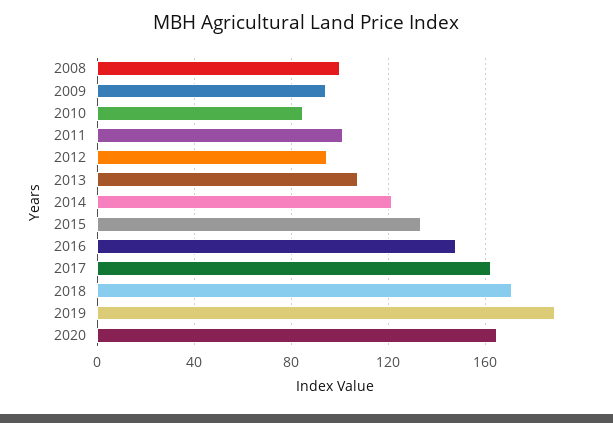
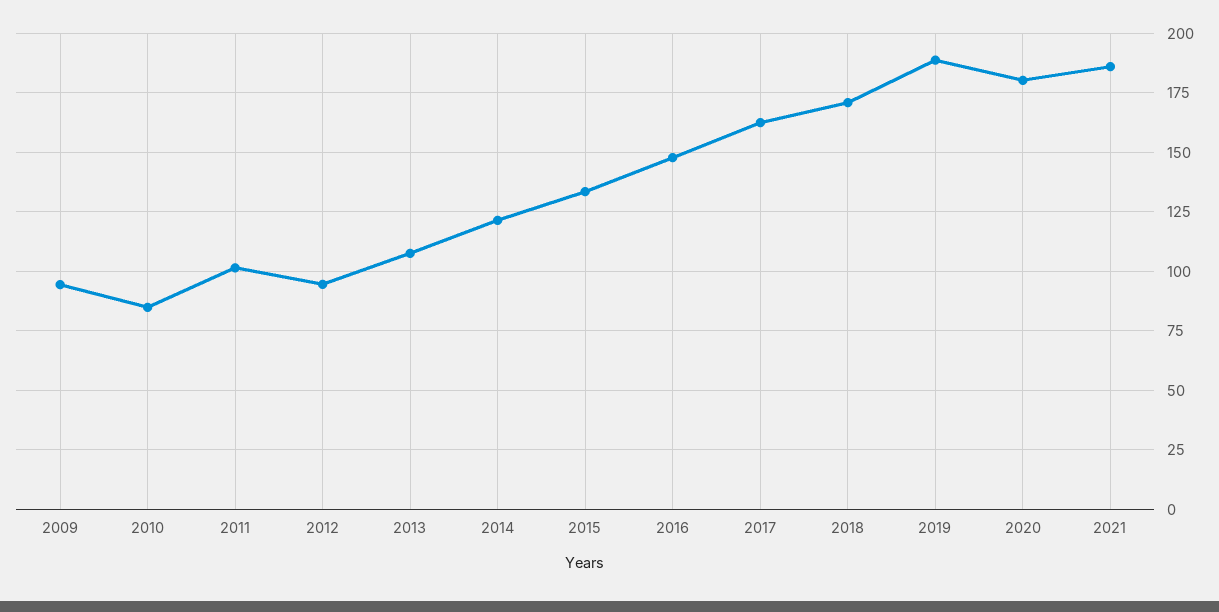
2008: 100 -> none
2020: 165 -> 180
2021: none -> 185

